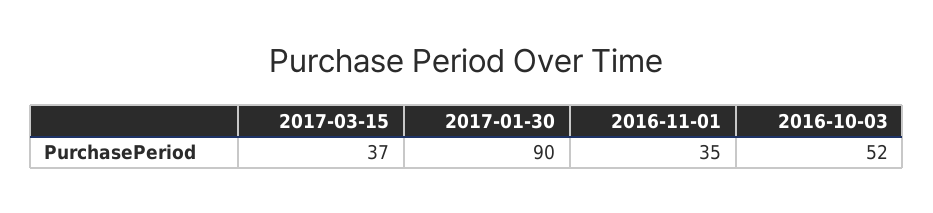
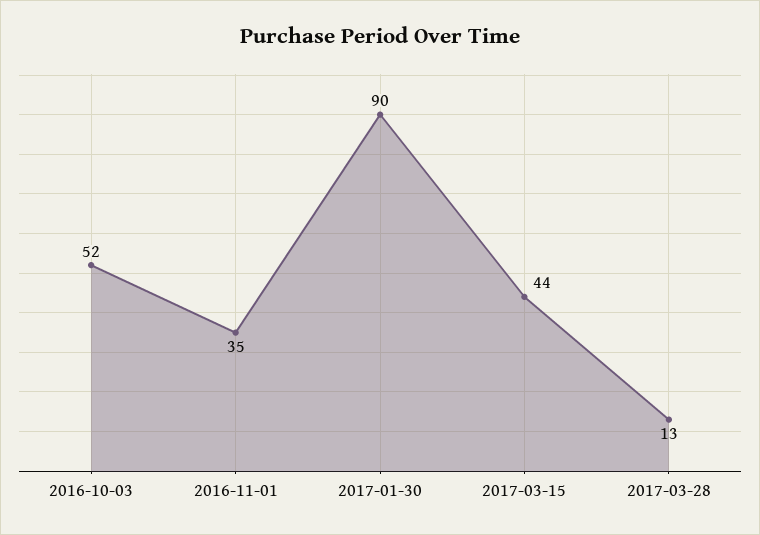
2017-03-15: 37 -> 44
2017-03-28: none -> 13

